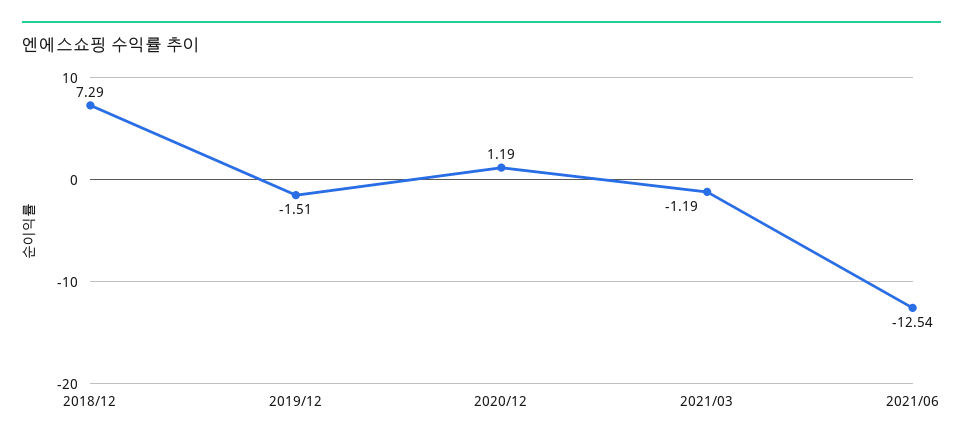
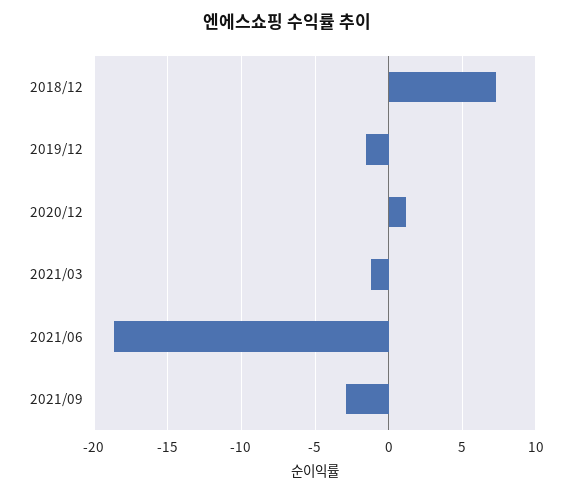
2021/06: -12.54 -> -18.5
2021/09: none -> -3

